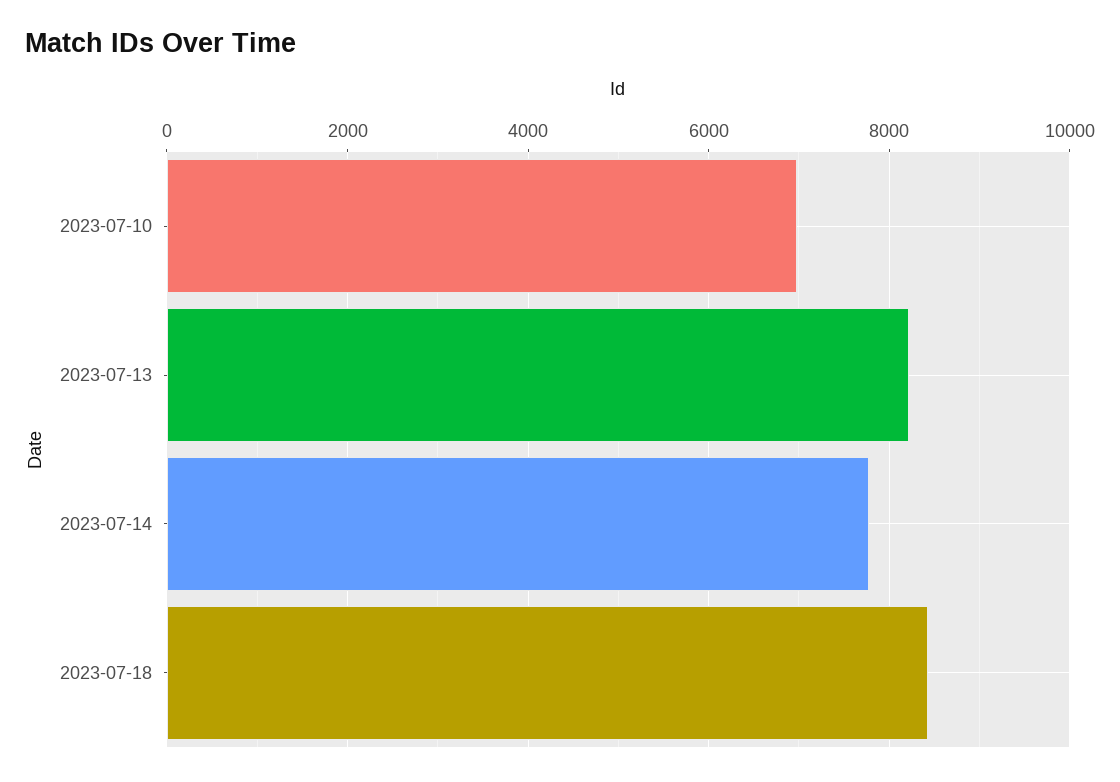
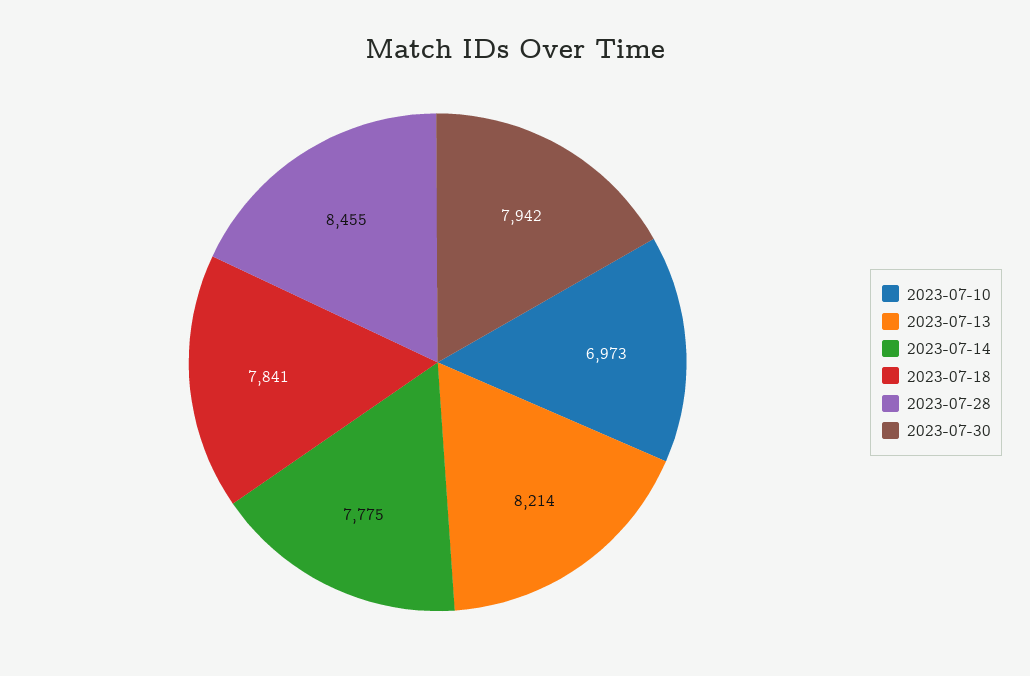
2023-07-18: 8400 -> 7841
2023-07-28: none -> 8455
2023-07-30: none -> 7942

